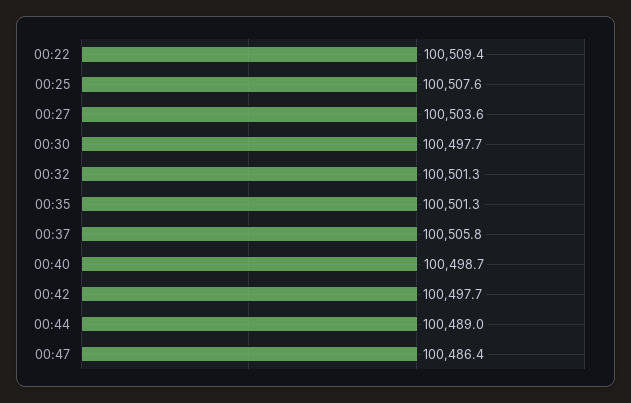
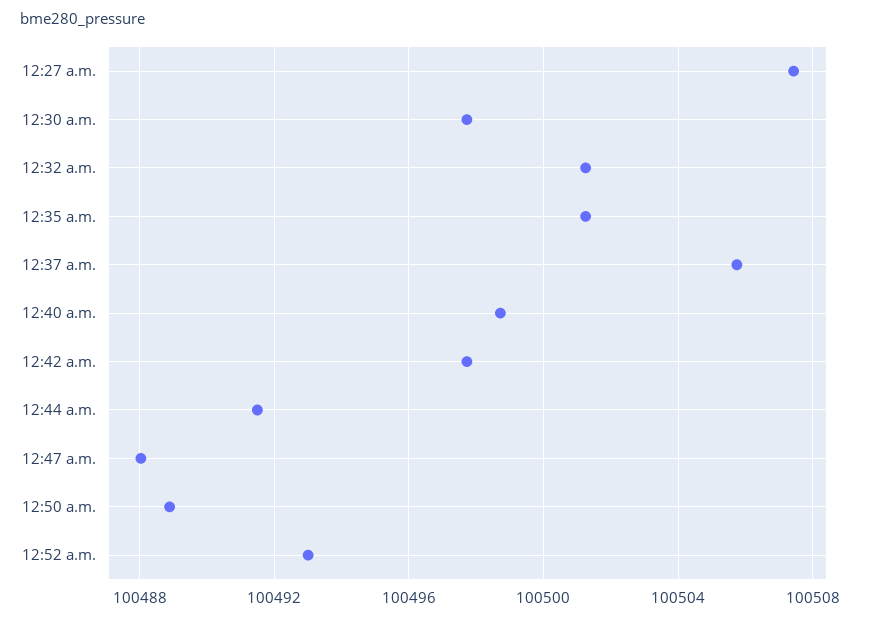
00:22: 100509.4 -> none
00:25: 100507.6 -> none
00:27: 100503.6 -> 100507.5
00:44: 100489 -> 100491.5
00:47: 100486.4 -> 100488
12:50 a.m.: none -> 100489
12:52 a.m.: none -> 100493

